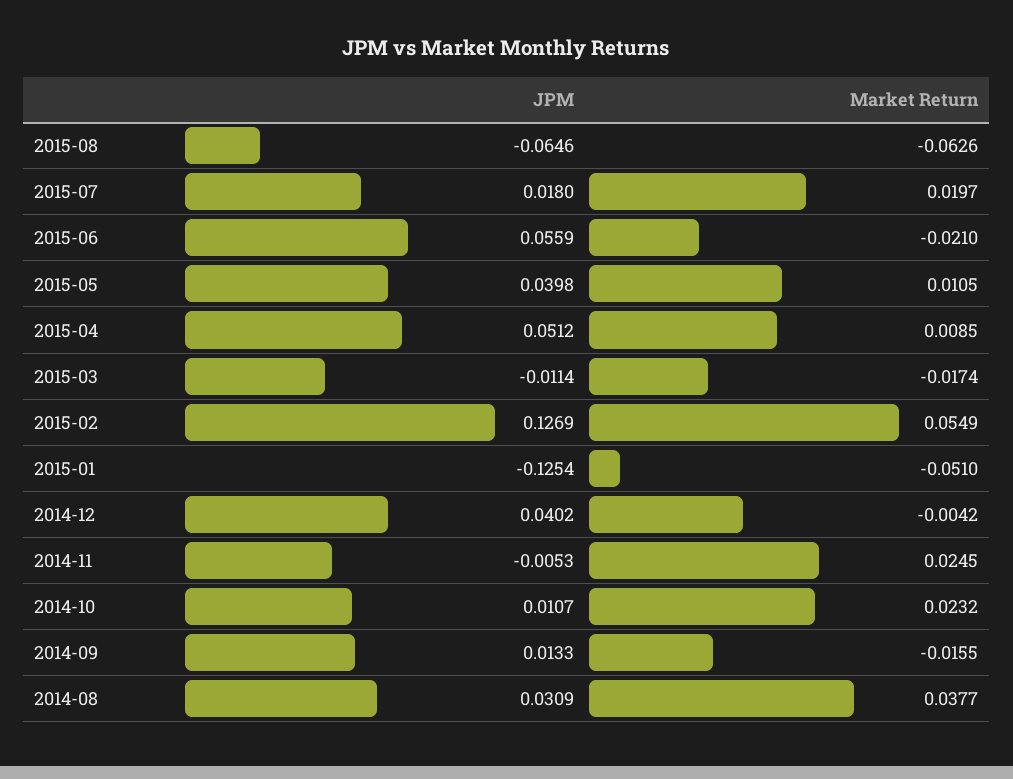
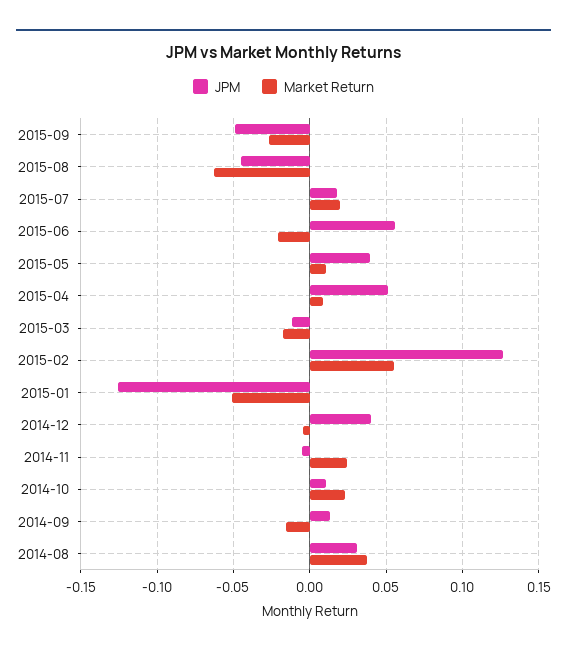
JPM, 2015-08: -0.0646 -> -0.045
JPM, 2015-09: none -> -0.05
Market Return, 2015-09: none -> -0.025

